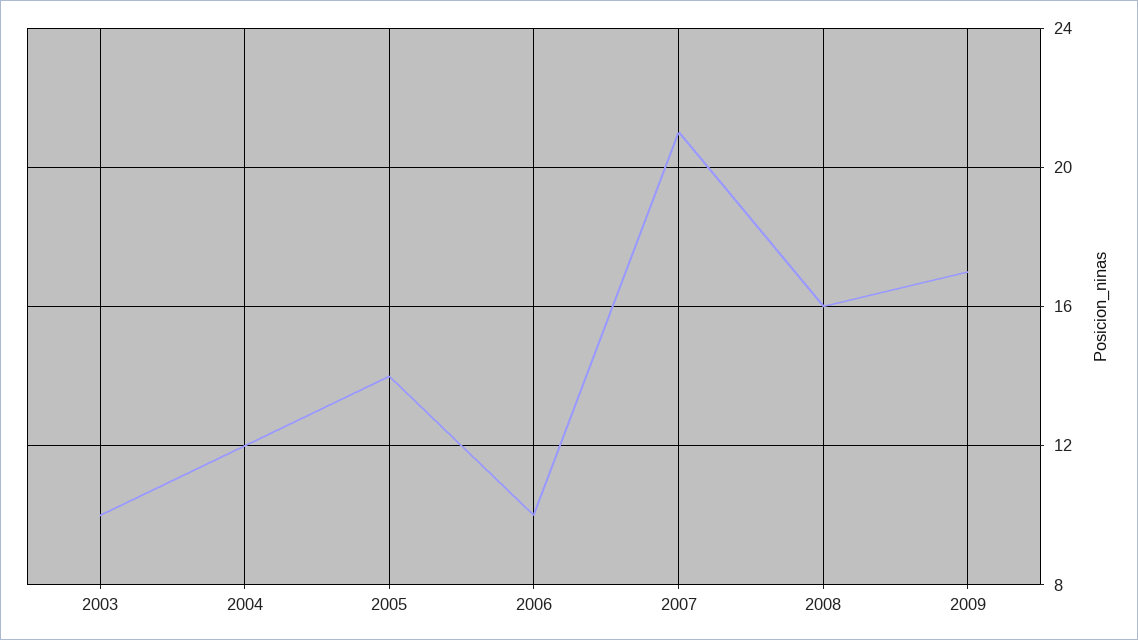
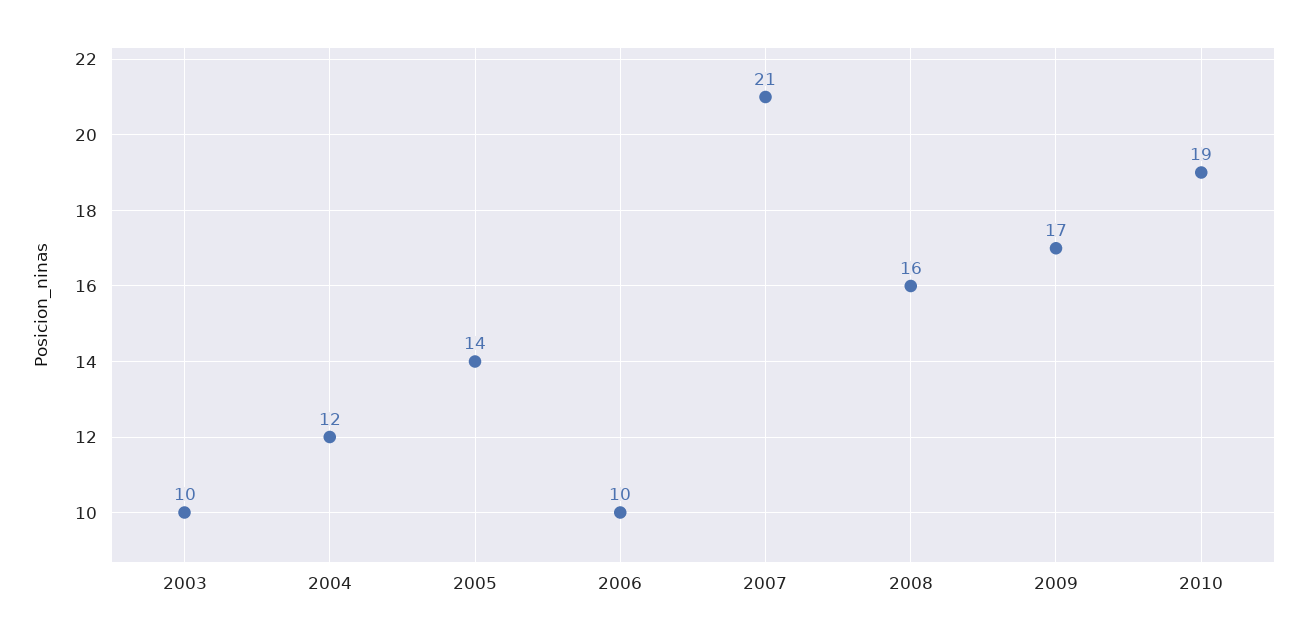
2010: none -> 19

